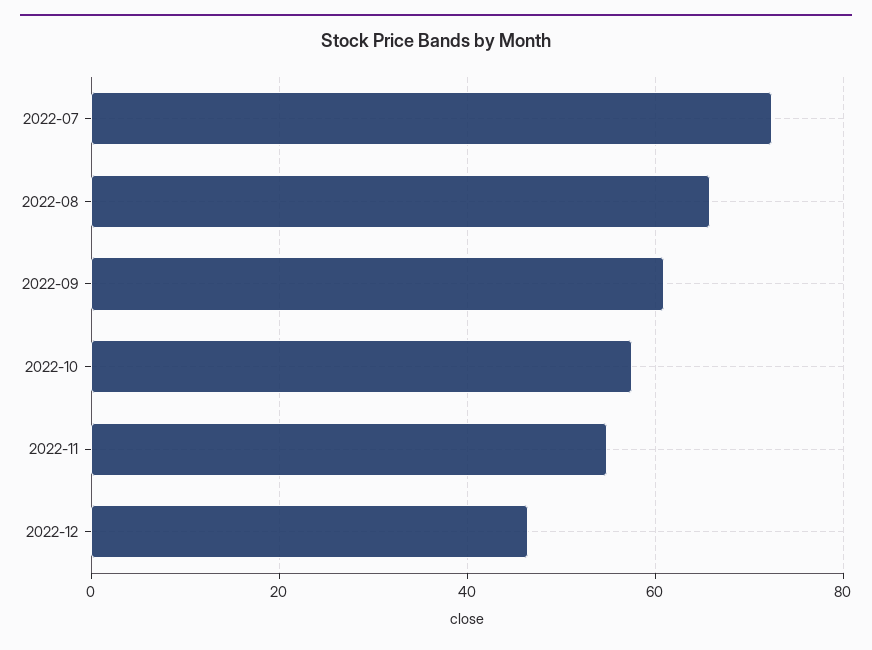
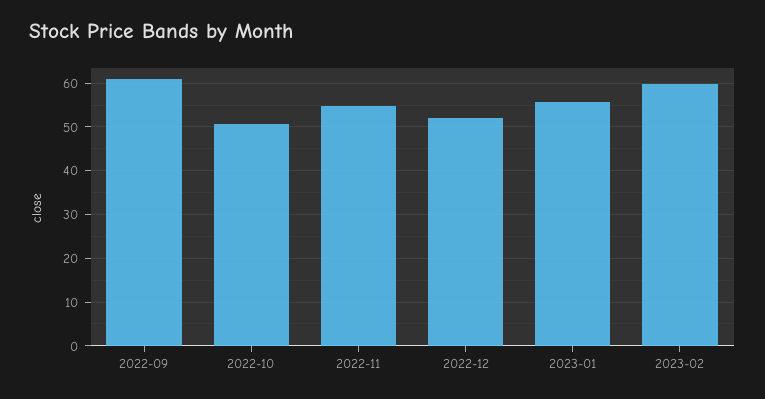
2022-07: 72 -> none
2022-08: 66 -> none
2022-10: 58 -> 50
2022-12: 46 -> 52
2023-01: none -> 56
2023-02: none -> 60

